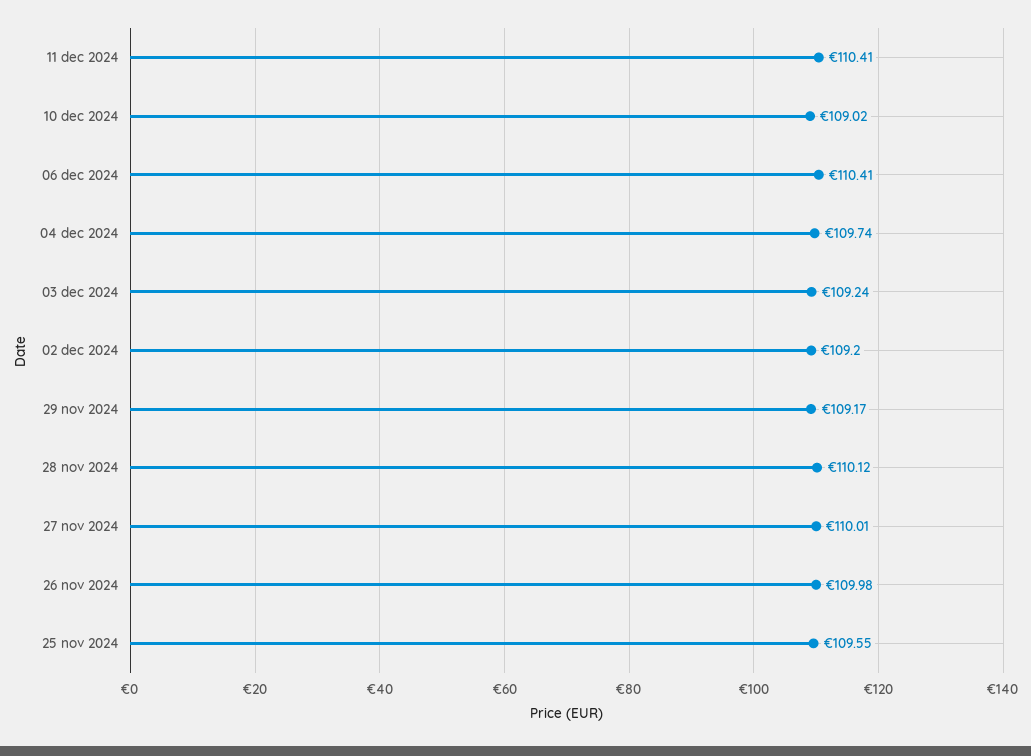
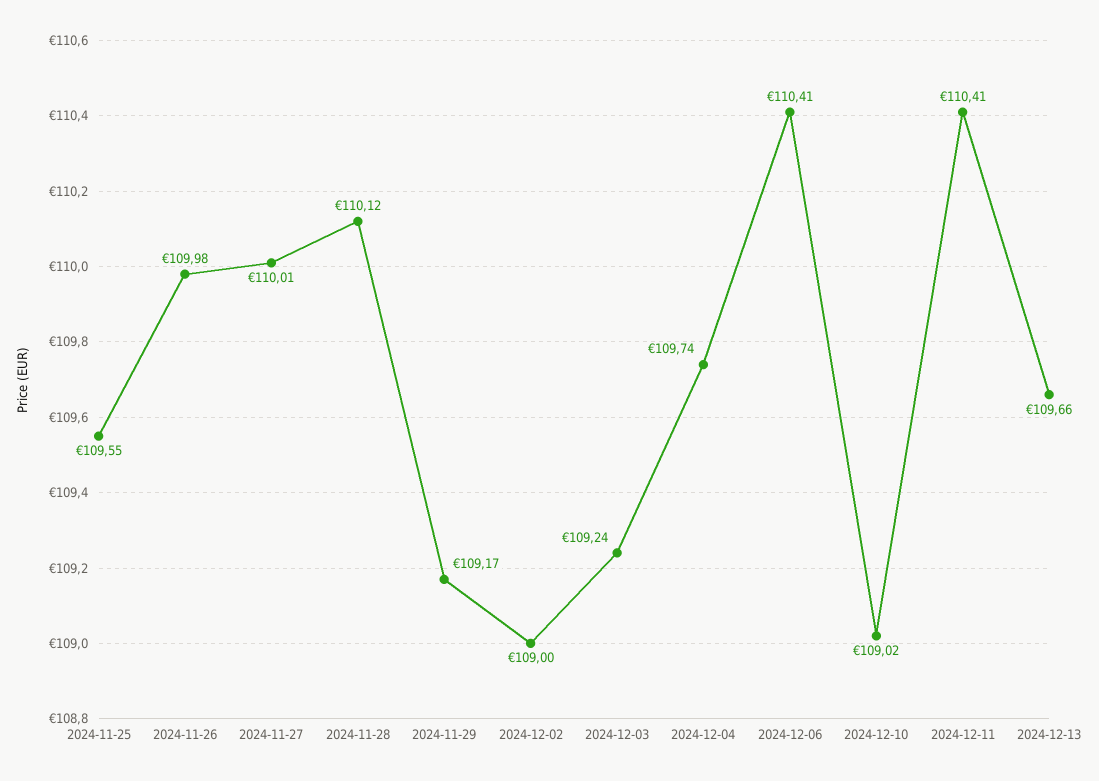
02 dec 2024: 109.2 -> 109
2024-12-13: none -> 109.66

